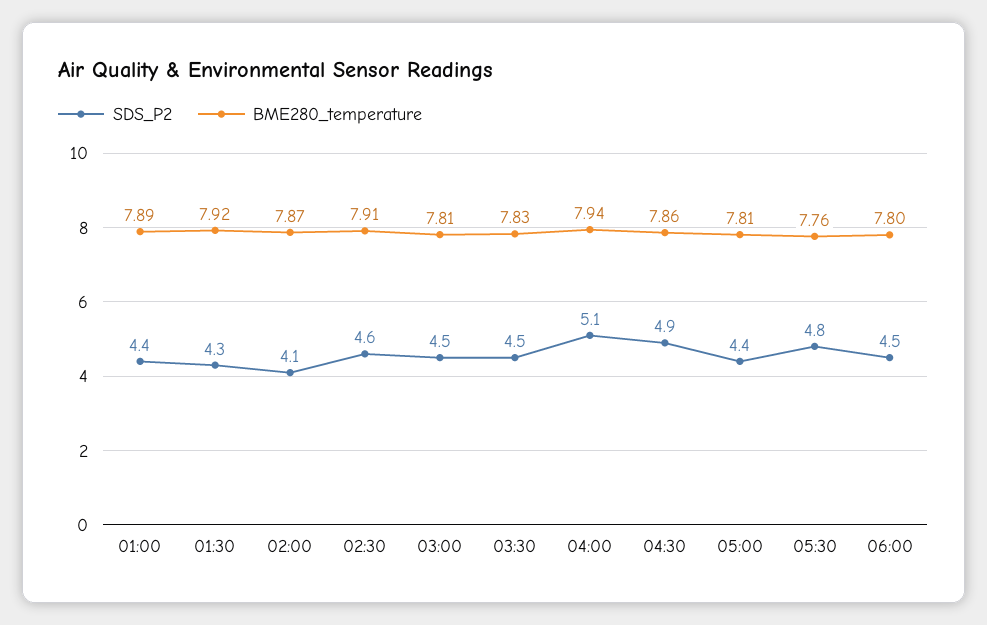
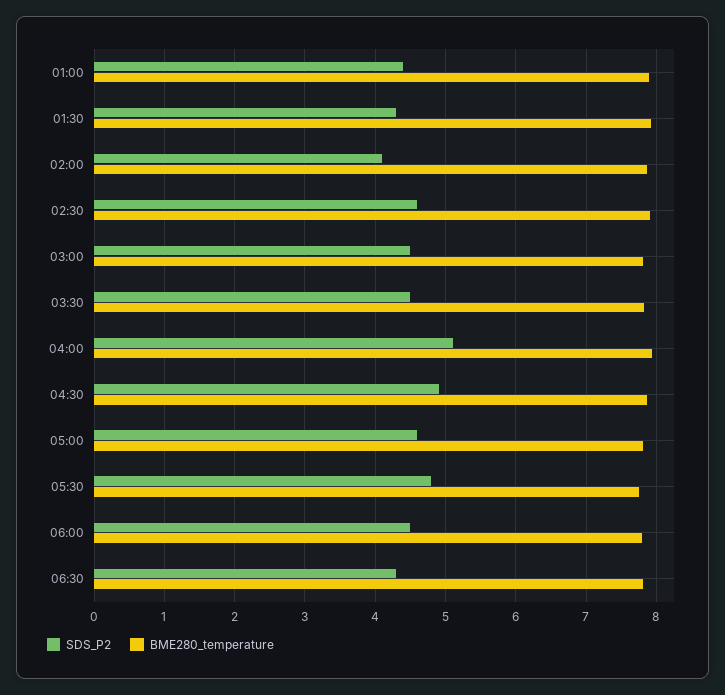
SDS_P2, 05:00: 4.4 -> 4.6
SDS_P2, 06:30: none -> 4.3
BME280_temperature, 06:30: none -> 7.8

